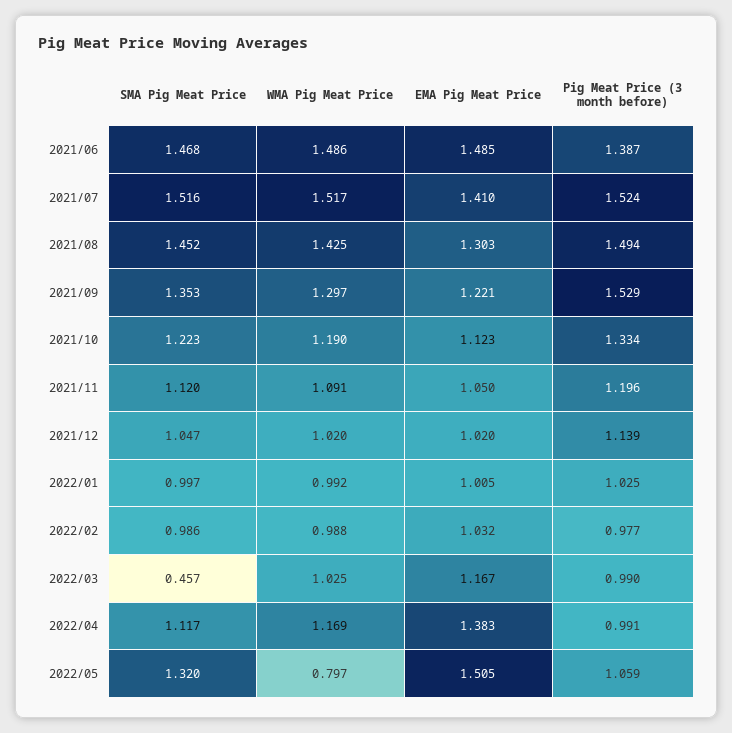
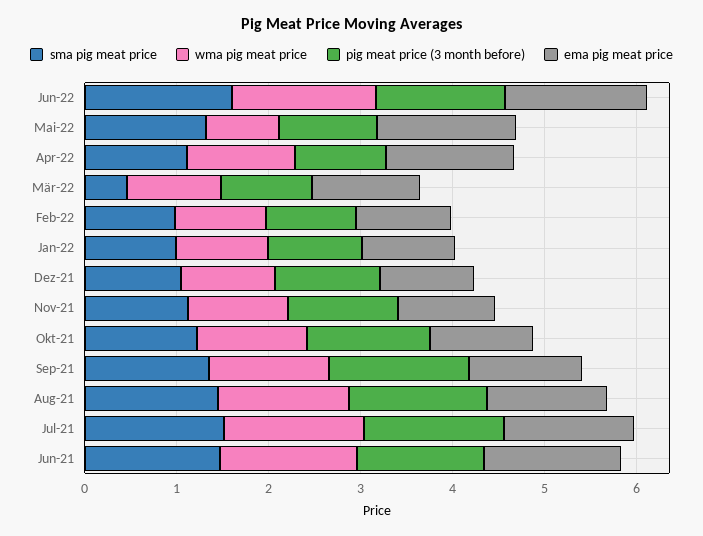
SMA Pig Meat Price, Jun-22: none -> 1.6
WMA Pig Meat Price, Jun-22: none -> 1.6
Pig Meat Price (3 month before), Jun-22: none -> 1.4
EMA Pig Meat Price, Jun-22: none -> 1.6

